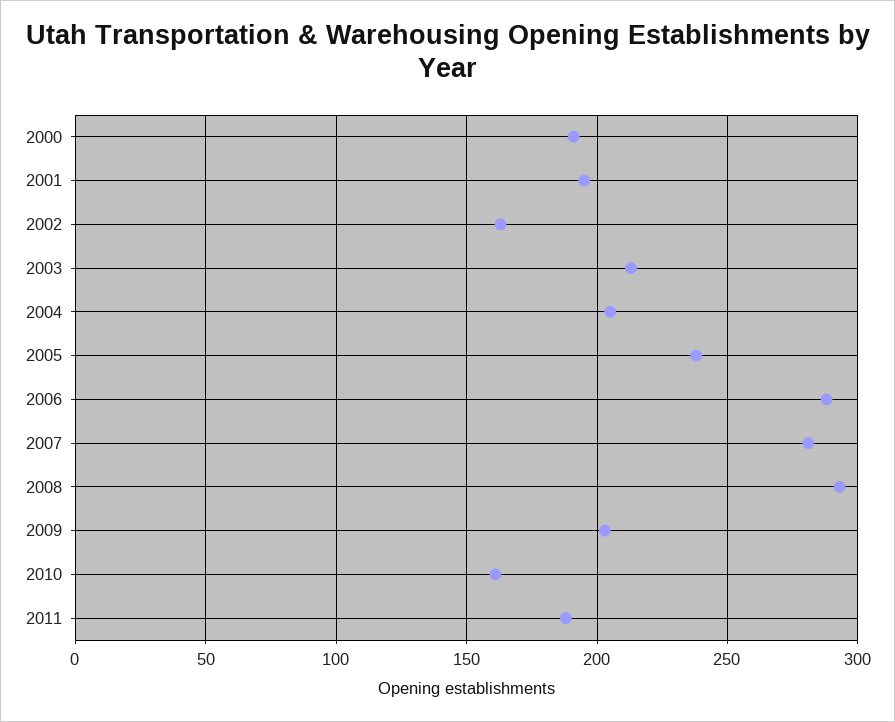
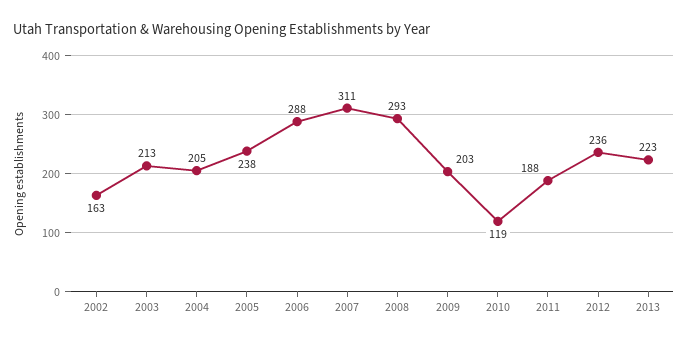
2000: 190 -> none
2001: 195 -> none
2007: 280 -> 311
2010: 160 -> 119
2012: none -> 236
2013: none -> 223

